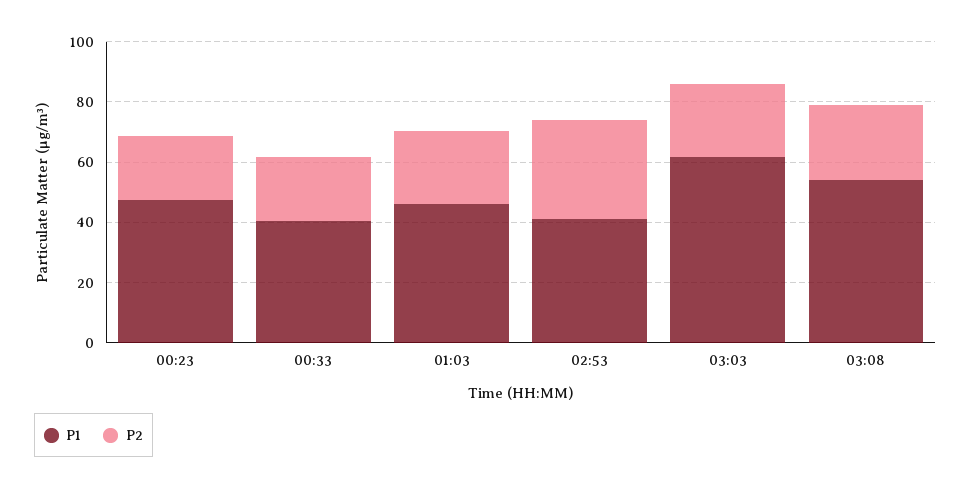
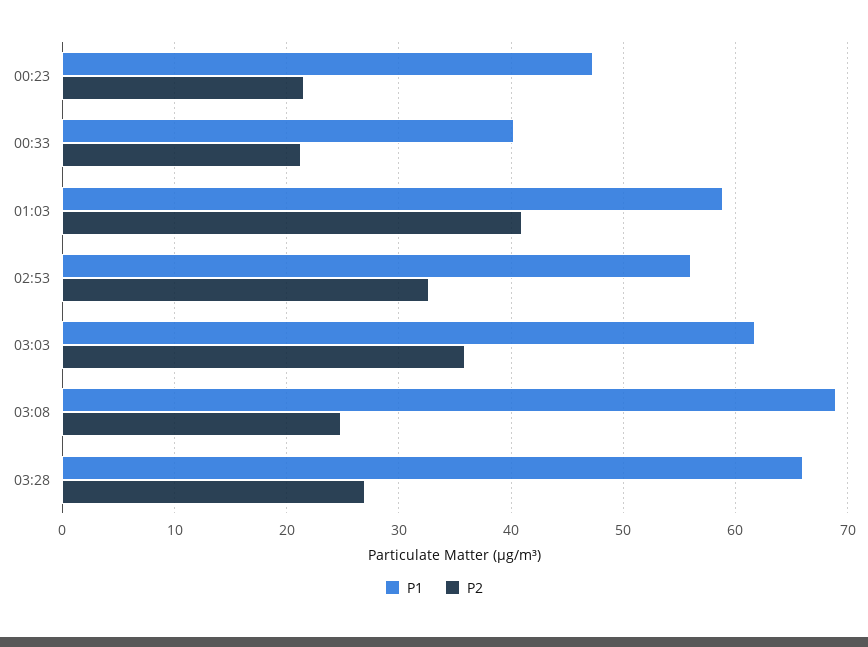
P1, 01:03: 45 -> 59
P2, 01:03: 25 -> 41
P1, 02:53: 40 -> 56
P2, 03:03: 25 -> 36
P1, 03:08: 55 -> 69
P1, 03:28: none -> 66
P2, 03:28: none -> 27

